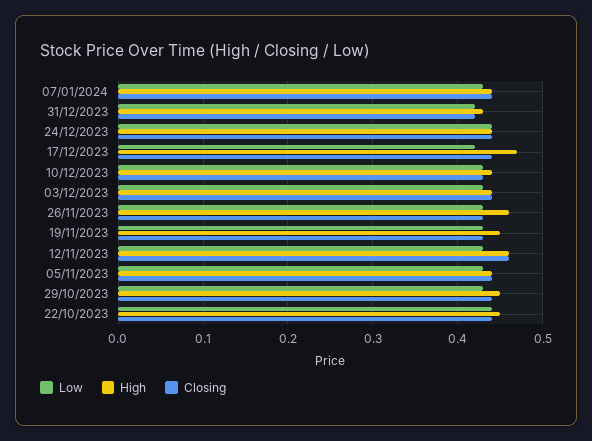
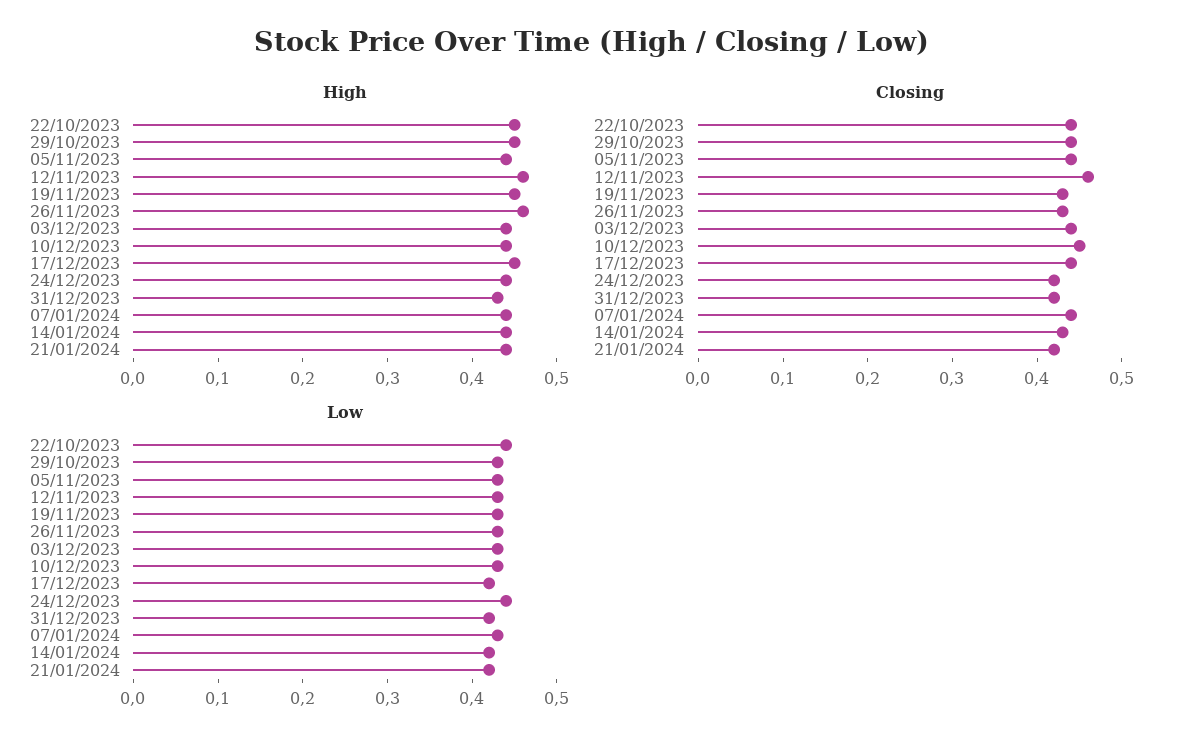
Closing, 24/12/2023: 0.44 -> 0.42
High, 17/12/2023: 0.47 -> 0.45
Closing, 10/12/2023: 0.43 -> 0.45
High, 14/01/2024: none -> 0.44
High, 21/01/2024: none -> 0.44
Closing, 14/01/2024: none -> 0.43
Closing, 21/01/2024: none -> 0.42
Low, 14/01/2024: none -> 0.42
Low, 21/01/2024: none -> 0.42

